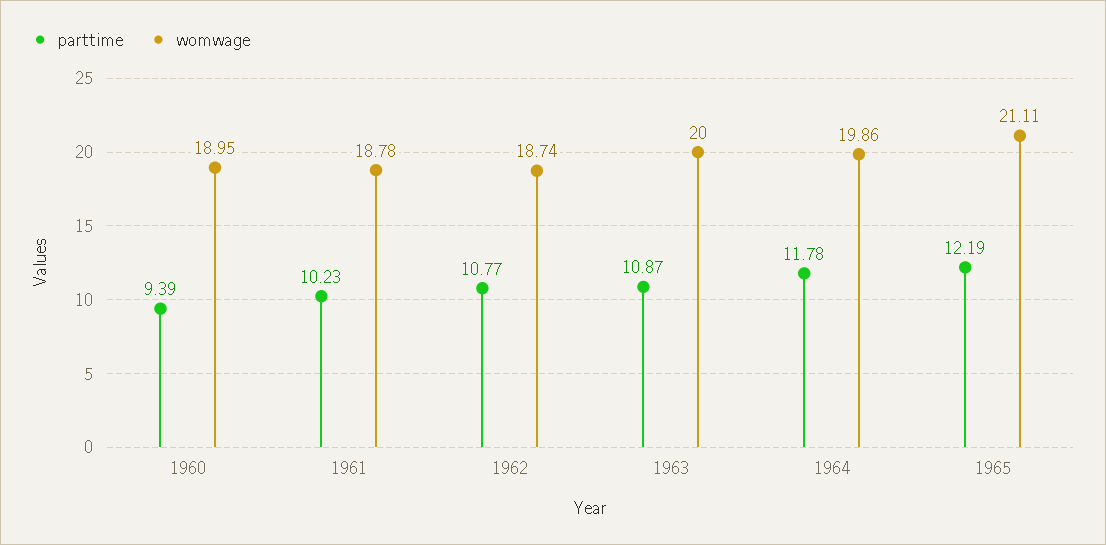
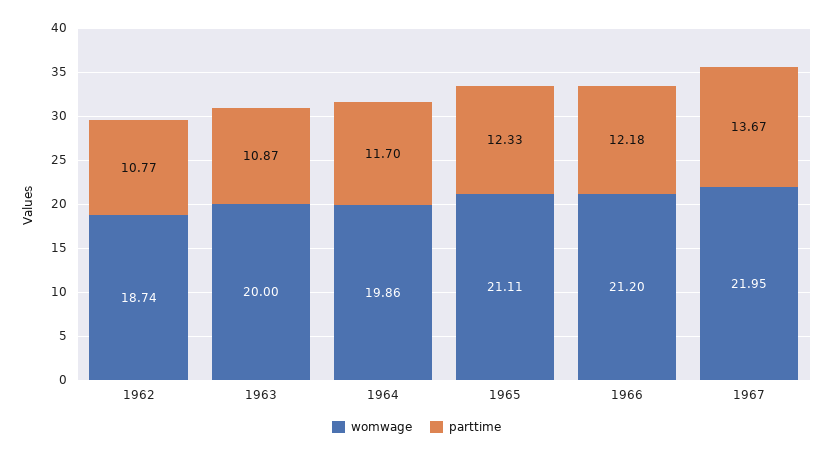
parttime, 1960: 9.39 -> none
womwage, 1960: 18.95 -> none
parttime, 1961: 10.23 -> none
womwage, 1961: 18.78 -> none
parttime, 1964: 11.78 -> 11.7
parttime, 1965: 12.19 -> 12.33
womwage, 1966: none -> 21.2
parttime, 1966: none -> 12.18
womwage, 1967: none -> 21.95
parttime, 1967: none -> 13.67

